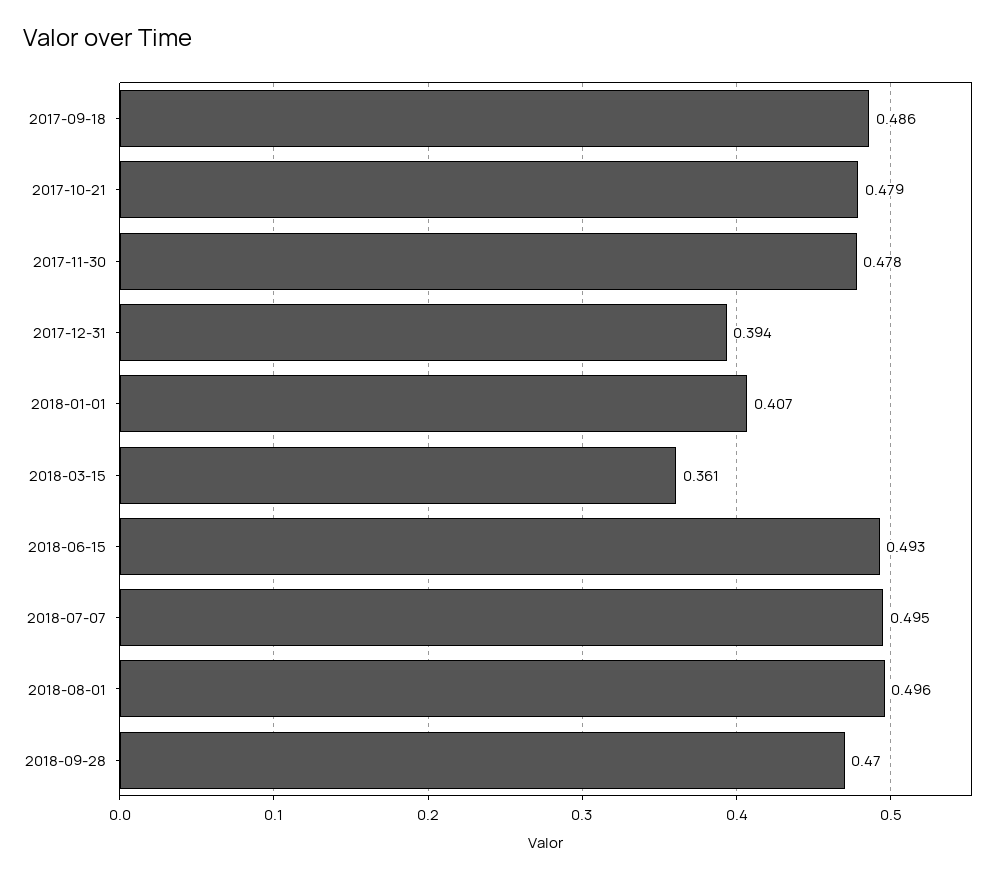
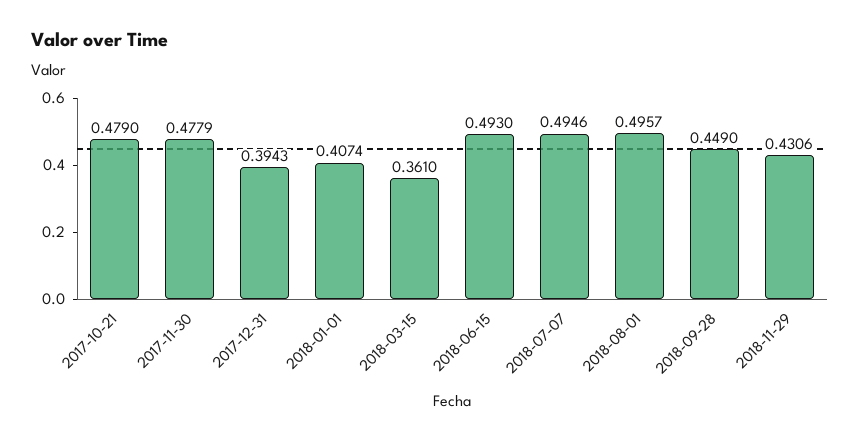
2017-09-18: 0.486 -> none
2018-09-28: 0.47 -> 0.449
2018-11-29: none -> 0.4306

